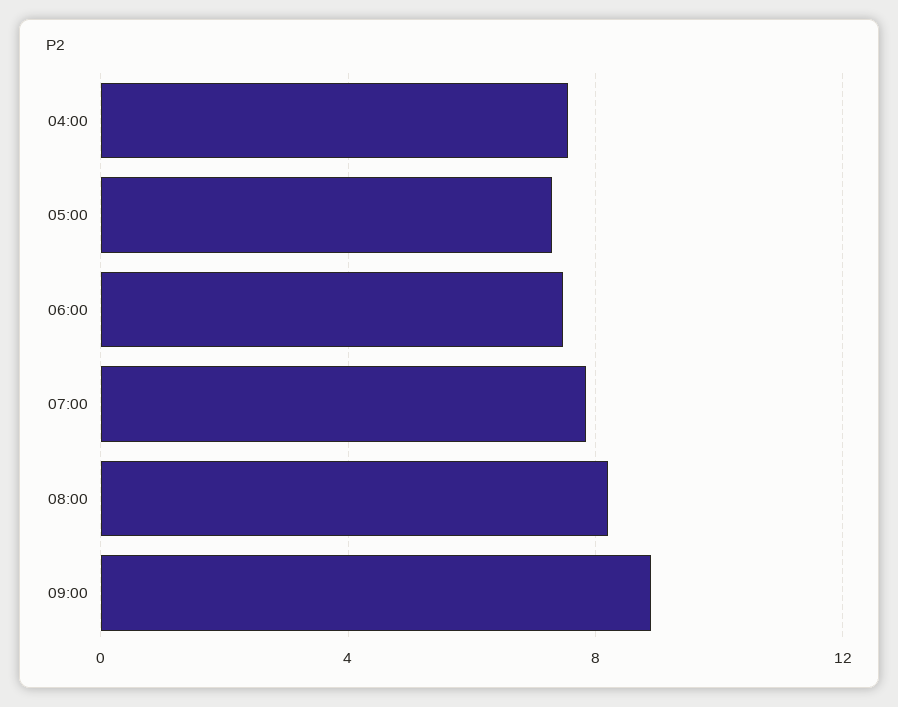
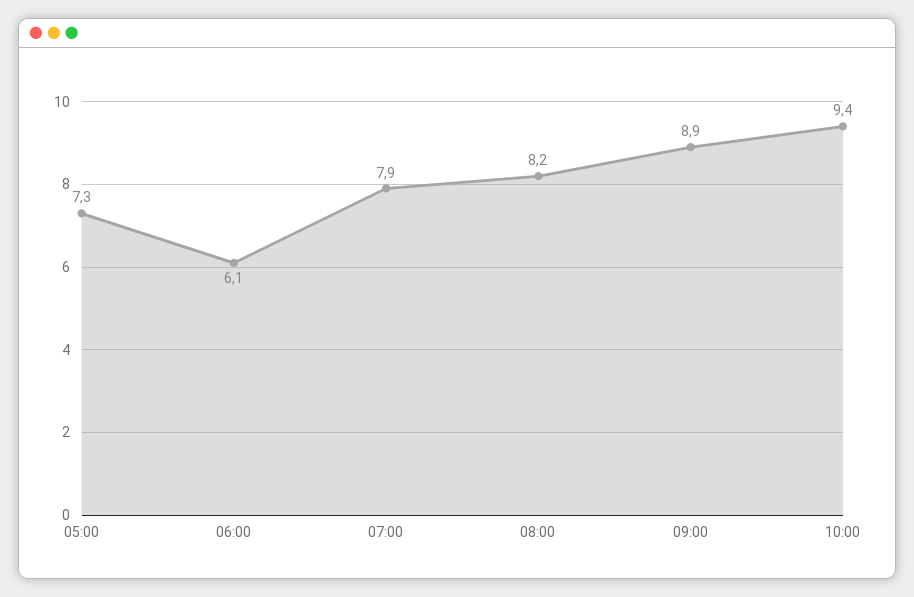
04:00: 7.5 -> none
06:00: 7.5 -> 6.1
10:00: none -> 9.4

